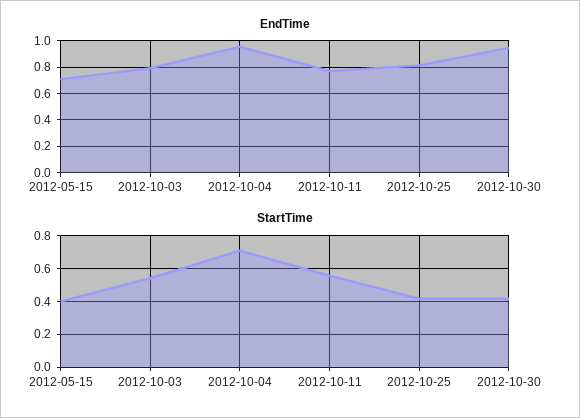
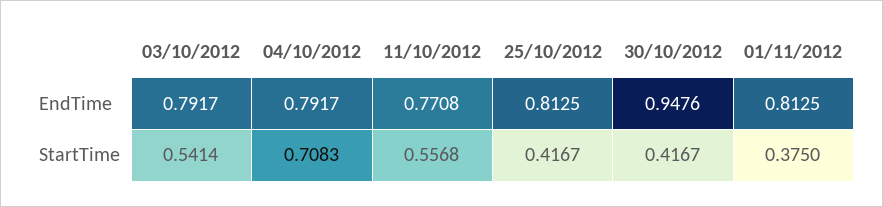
EndTime, 2012-05-15: 0.7 -> none
EndTime, 2012-10-04: 0.95 -> 0.7917
StartTime, 2012-05-15: 0.4 -> none
EndTime, 01/11/2012: none -> 0.8125
StartTime, 01/11/2012: none -> 0.375

